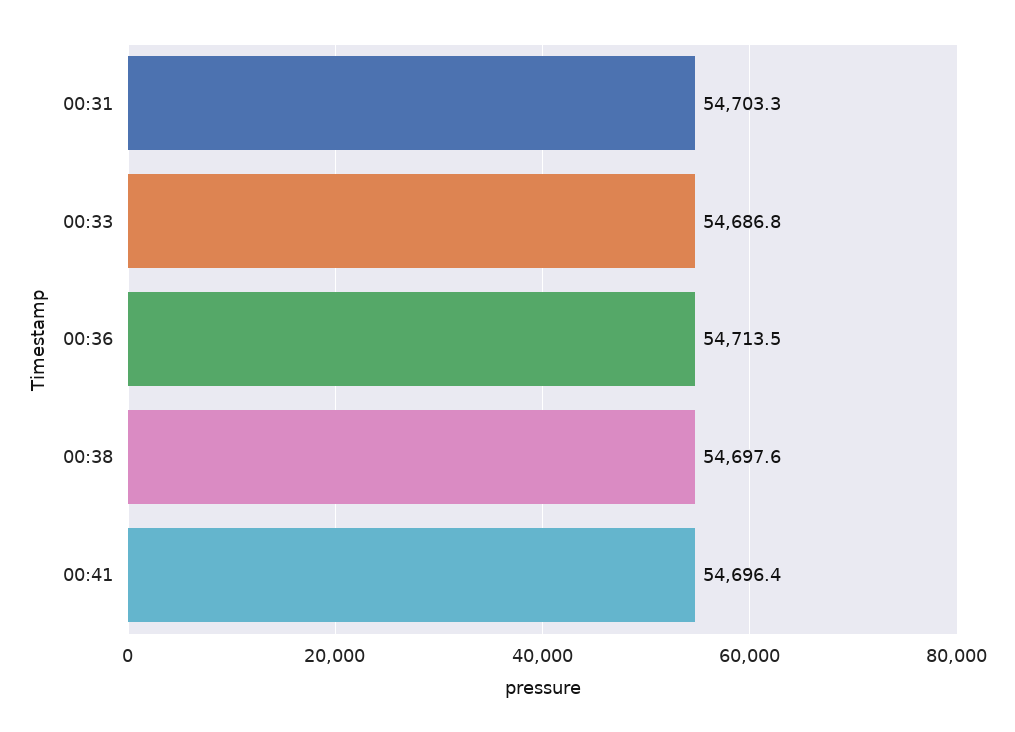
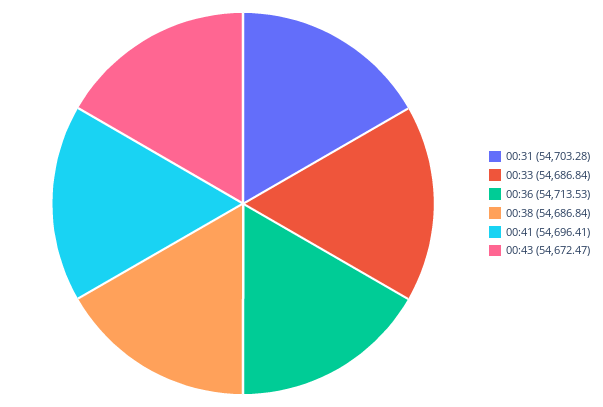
00:38: 54697.6 -> 54686.84
00:43: none -> 54672.47

